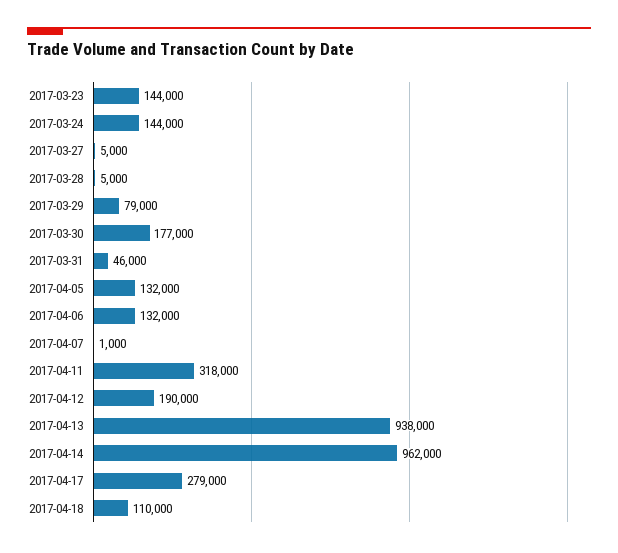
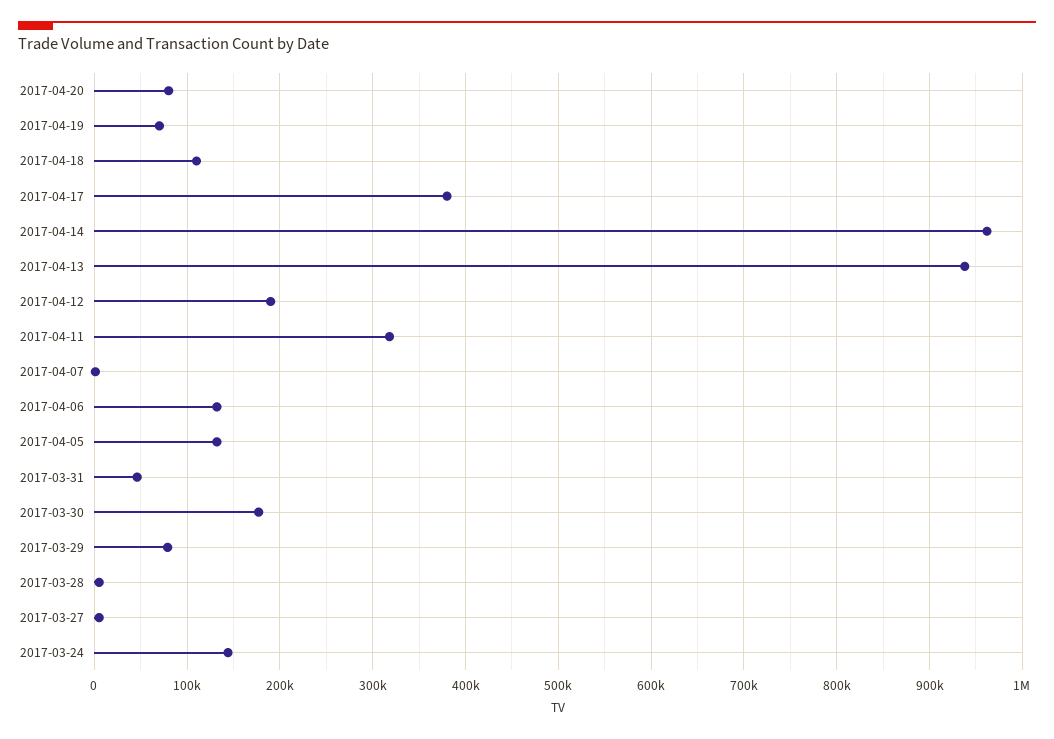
2017-03-23: 144000 -> none
2017-04-17: 279000 -> 380000
2017-04-20: none -> 80000
2017-04-19: none -> 70000

